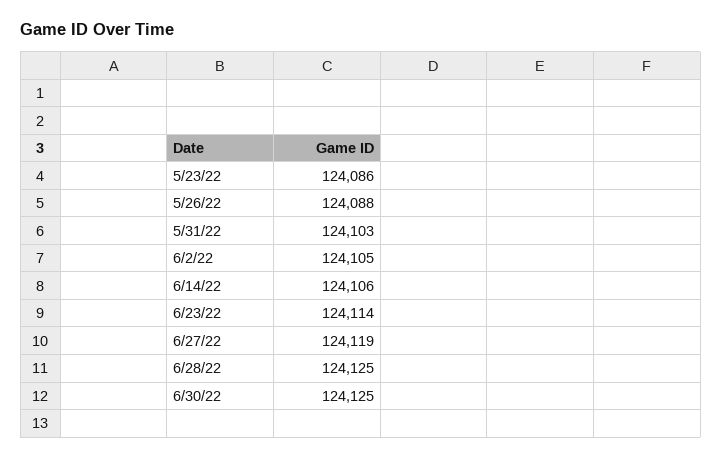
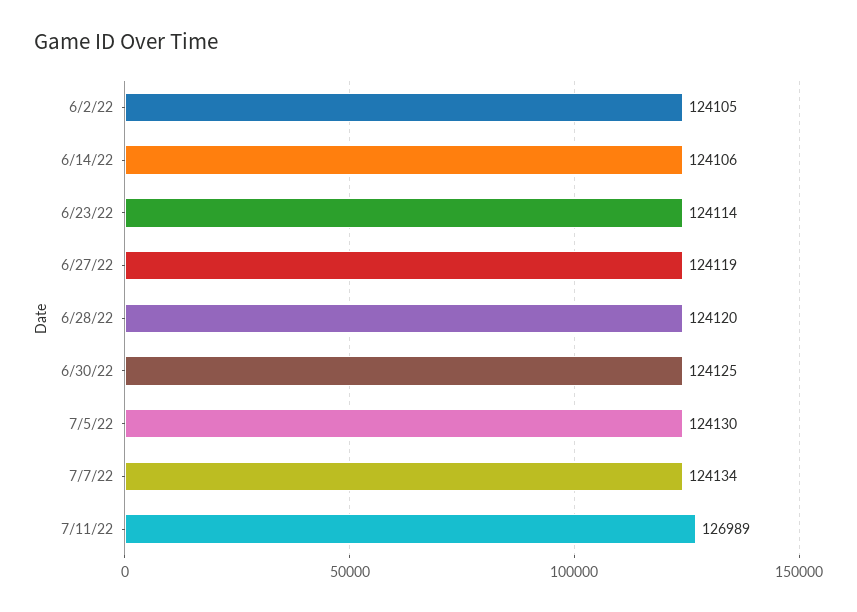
5/23/22: 124086 -> none
5/26/22: 124088 -> none
5/31/22: 124103 -> none
6/28/22: 124125 -> 124120
7/5/22: none -> 124130
7/7/22: none -> 124134
7/11/22: none -> 126989

